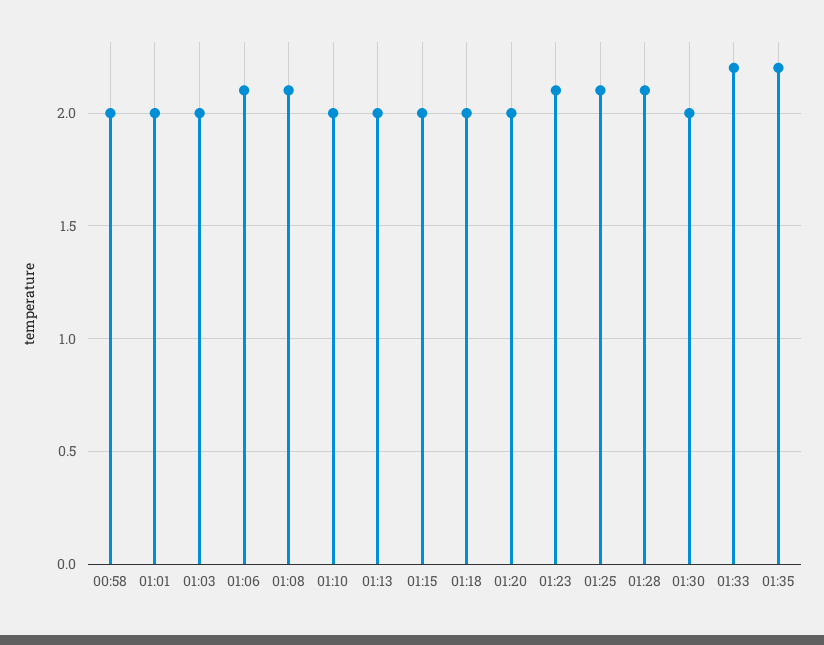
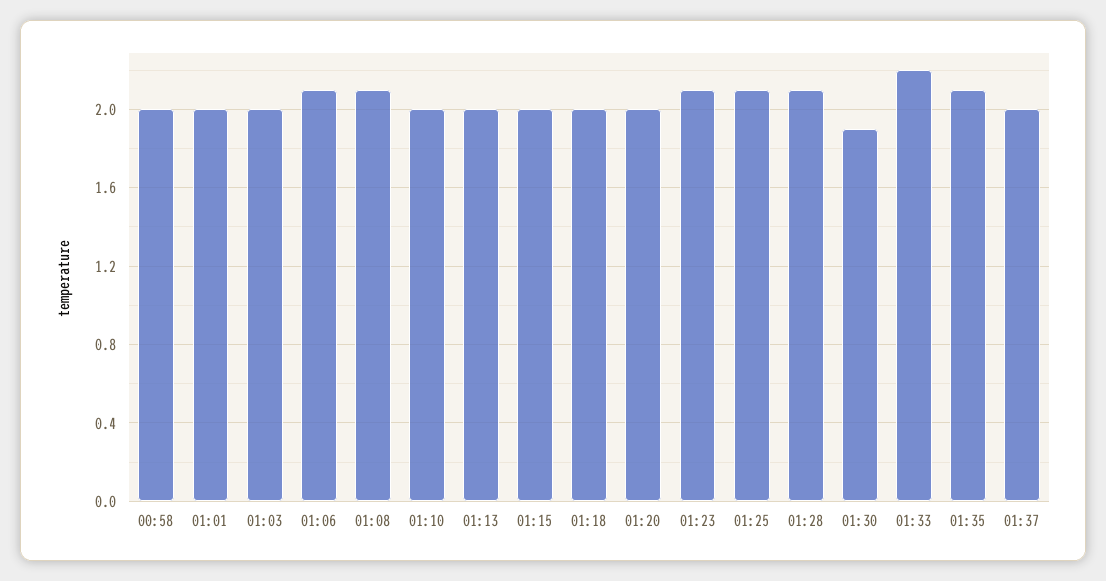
01:30: 2 -> 1.9
01:35: 2.2 -> 2.1
01:37: none -> 2

